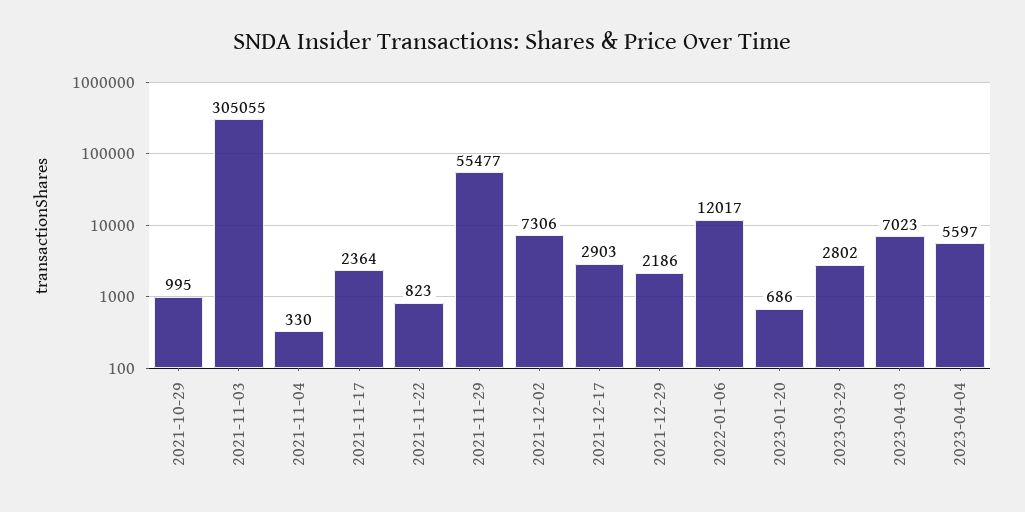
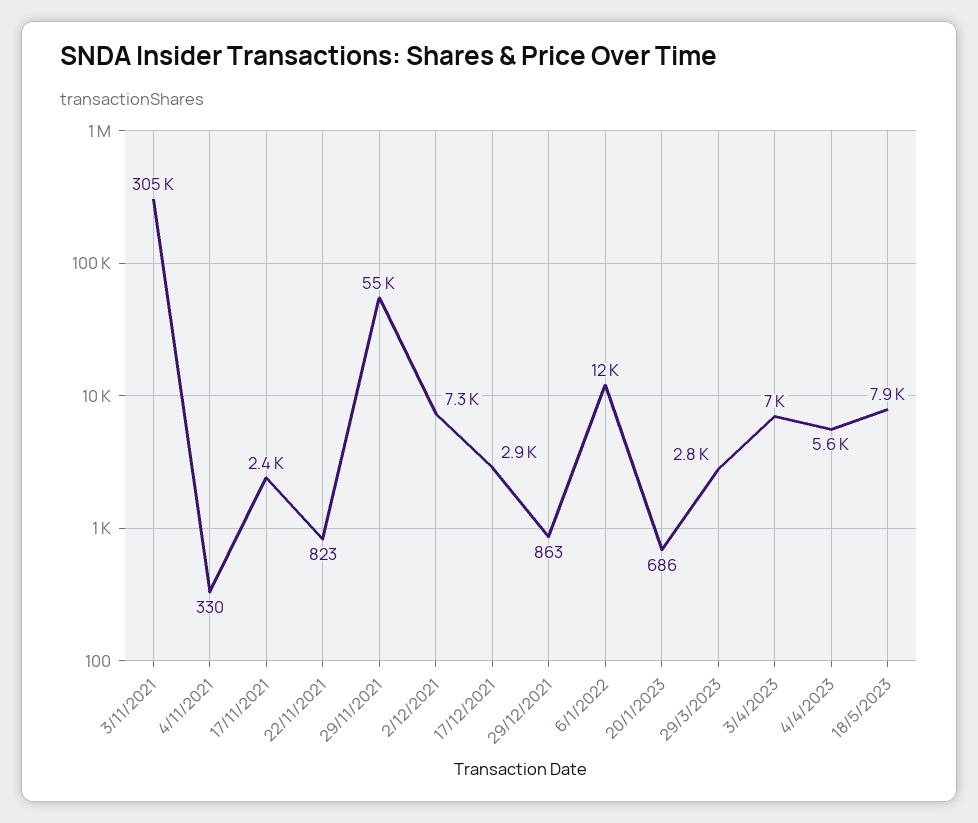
2021-10-29: 995 -> none
2021-12-29: 2186 -> 863
18/5/2023: none -> 7900

